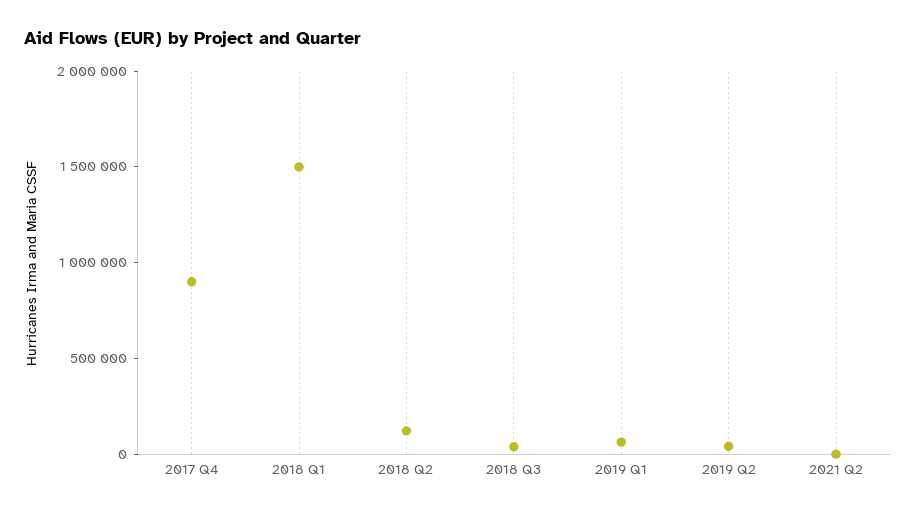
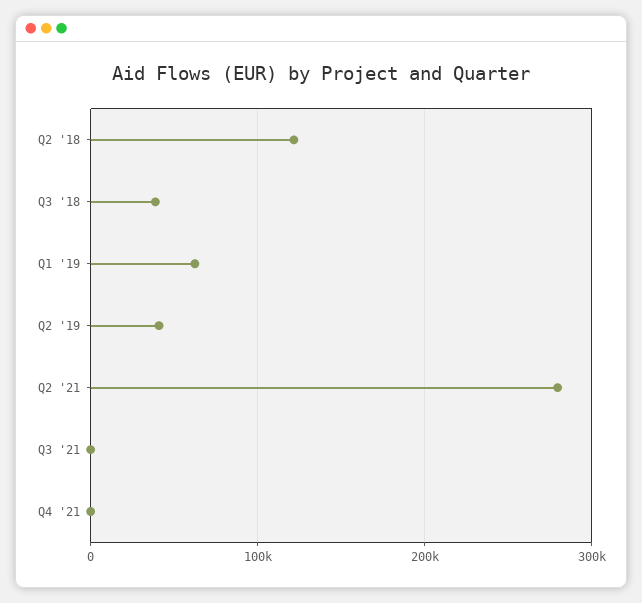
2017 Q4: 900000 -> none
2018 Q1: 1500000 -> none
2021 Q2: 0 -> 280000
Q3 '21: none -> 0
Q4 '21: none -> 0

